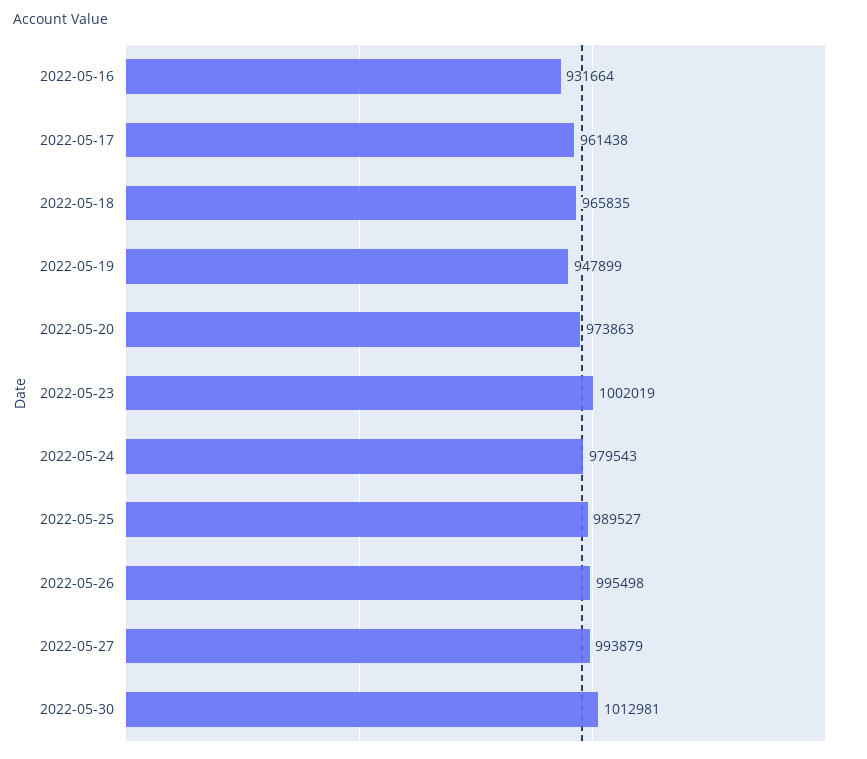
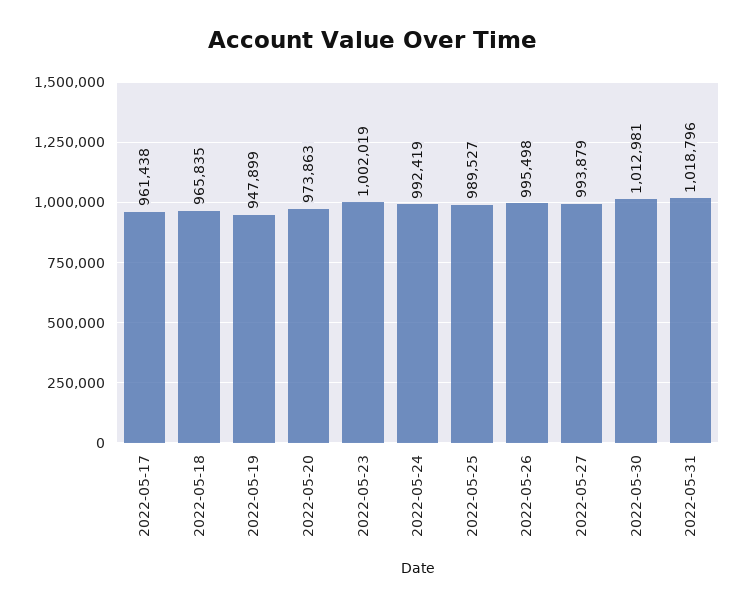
2022-05-16: 931664 -> none
2022-05-24: 979543 -> 992419
2022-05-31: none -> 1018796

